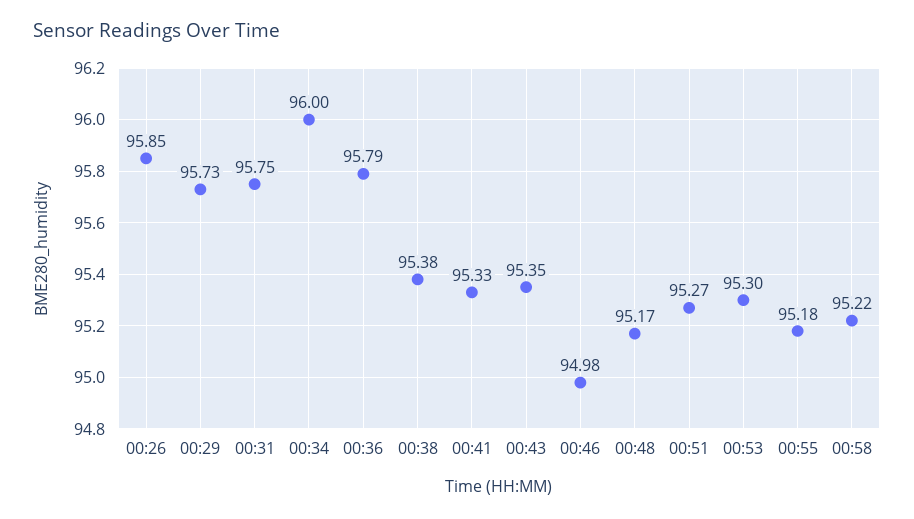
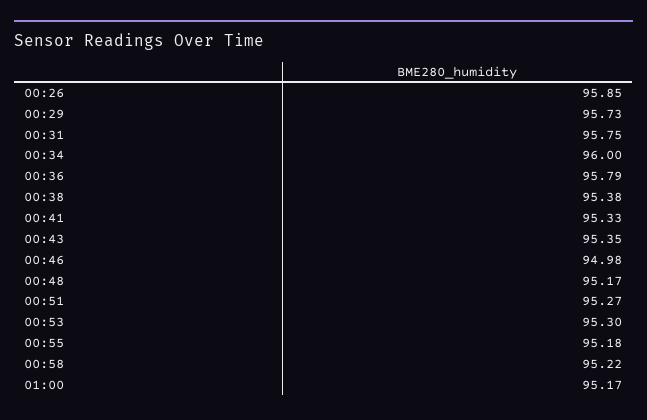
01:00: none -> 95.17

